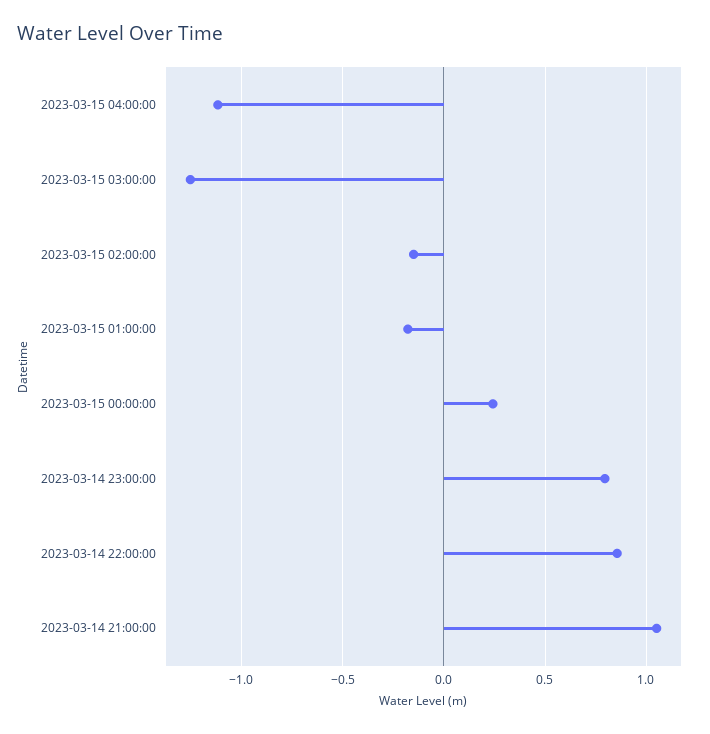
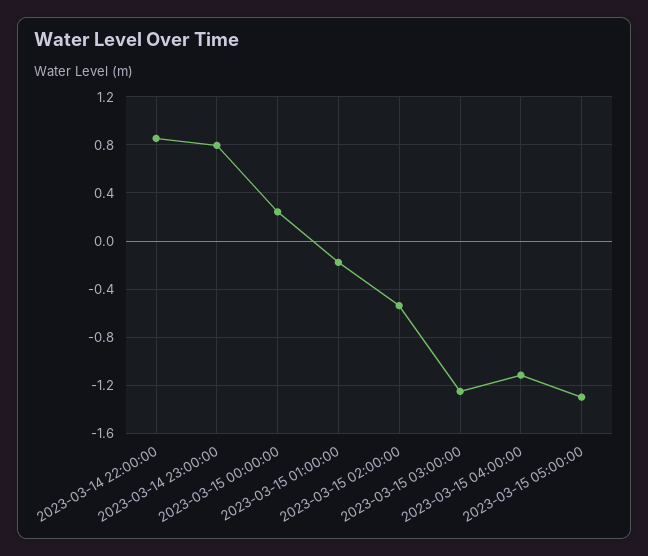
2023-03-15 02:00:00: -0.15 -> -0.55
2023-03-14 21:00:00: 1.05 -> none
2023-03-15 05:00:00: none -> -1.3

